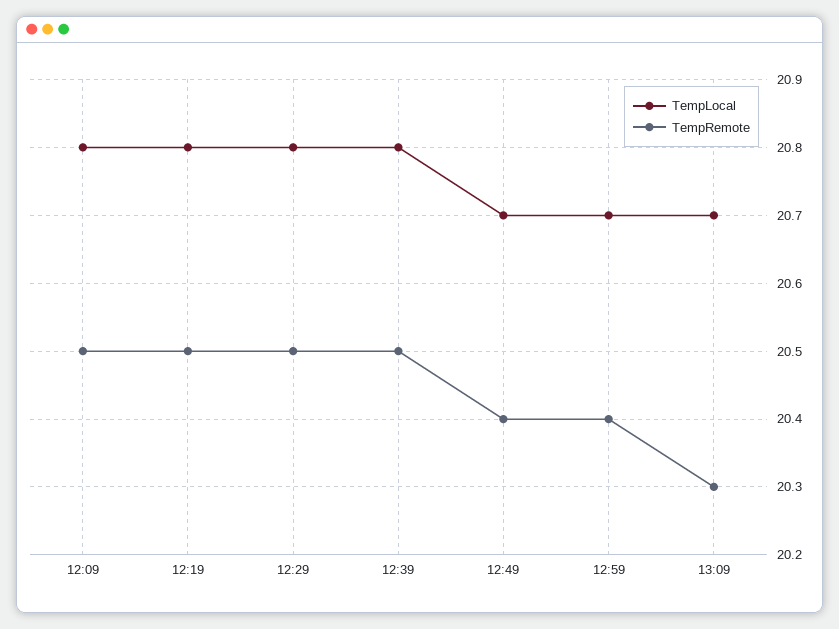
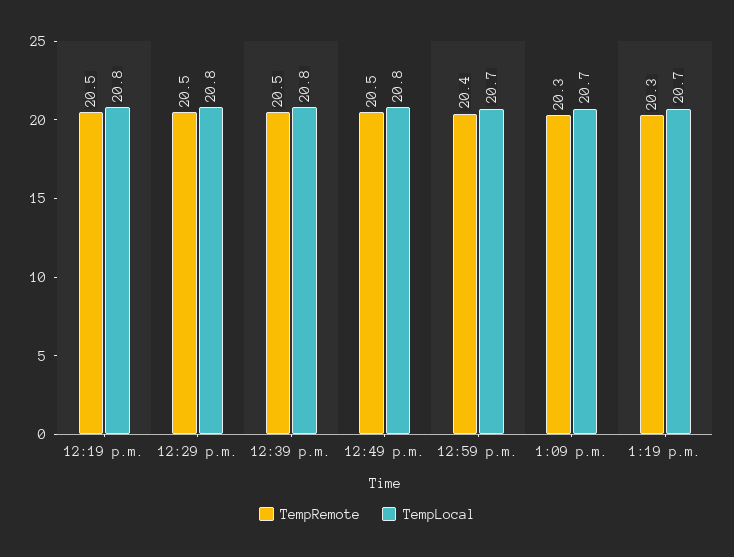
TempLocal, 12:09: 20.8 -> none
TempRemote, 12:09: 20.5 -> none
TempLocal, 12:49: 20.7 -> 20.8
TempRemote, 12:49: 20.4 -> 20.5
TempRemote, 1:19 p.m.: none -> 20.3
TempLocal, 1:19 p.m.: none -> 20.7

